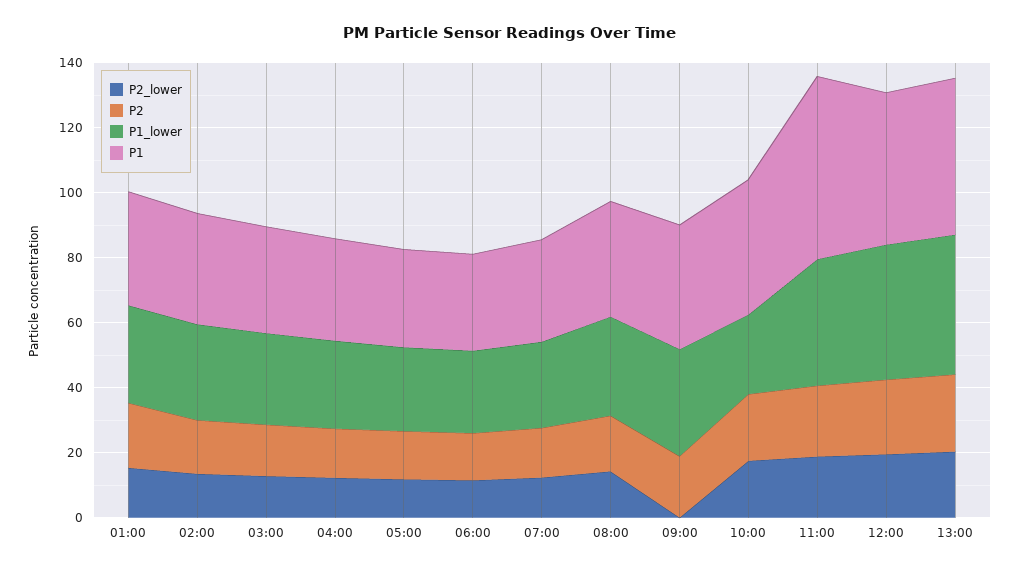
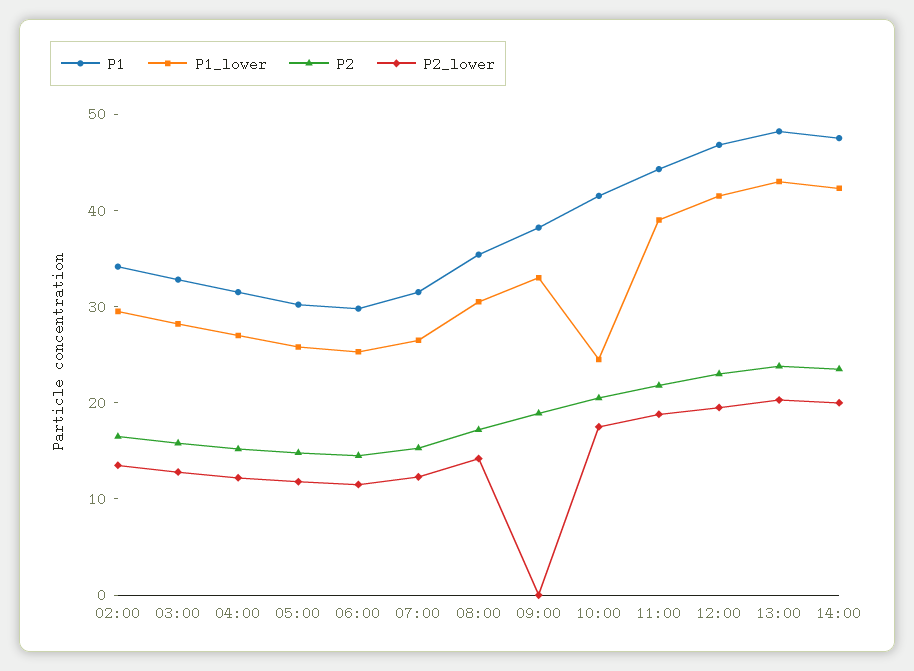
P2_lower, 01:00: 15 -> none
P2, 01:00: 20 -> none
P1_lower, 01:00: 30 -> none
P1, 01:00: 35 -> none
P1, 11:00: 55 -> 44
P1, 14:00: none -> 48
P1_lower, 14:00: none -> 42
P2, 14:00: none -> 24
P2_lower, 14:00: none -> 20

